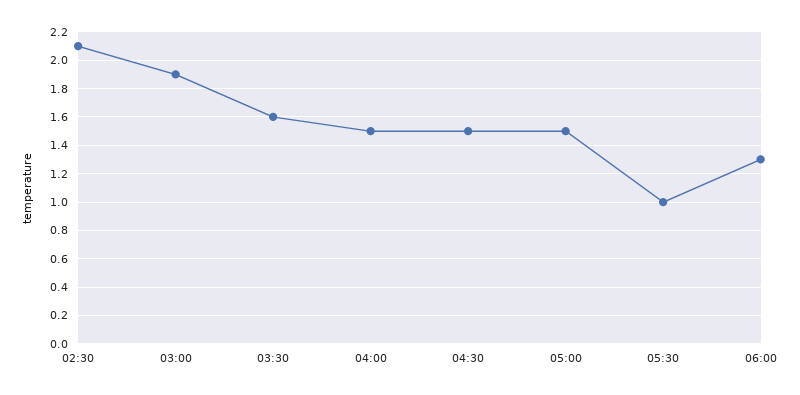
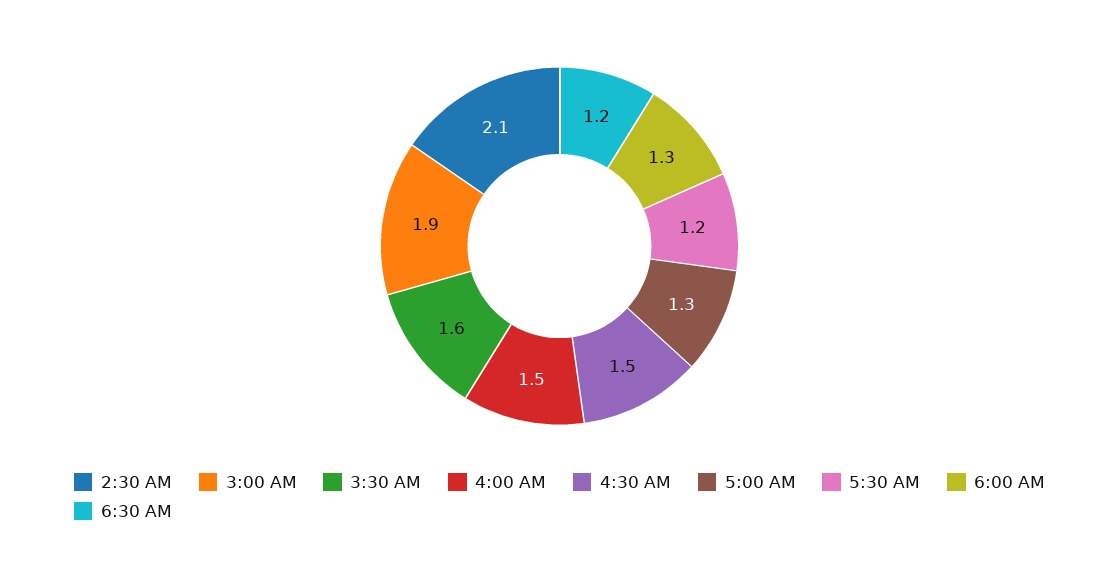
05:00: 1.5 -> 1.3
05:30: 1 -> 1.2
6:30 AM: none -> 1.2

